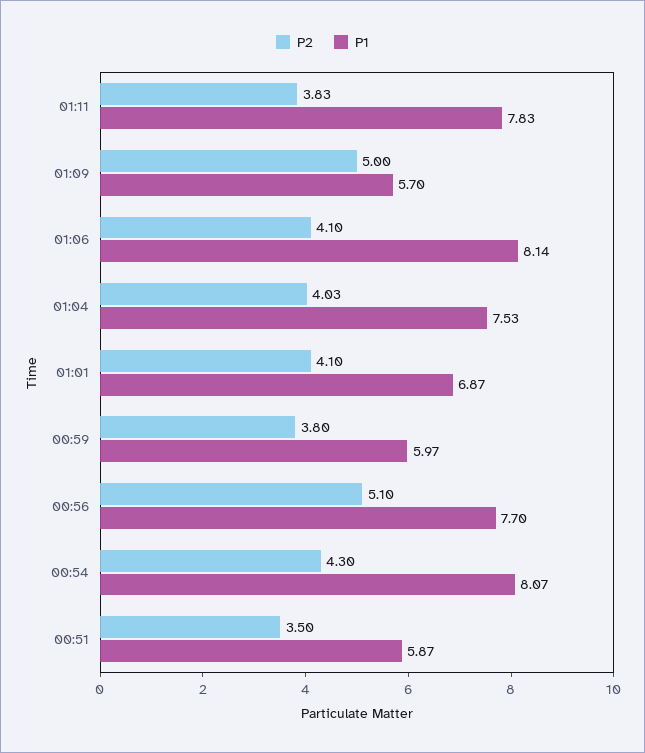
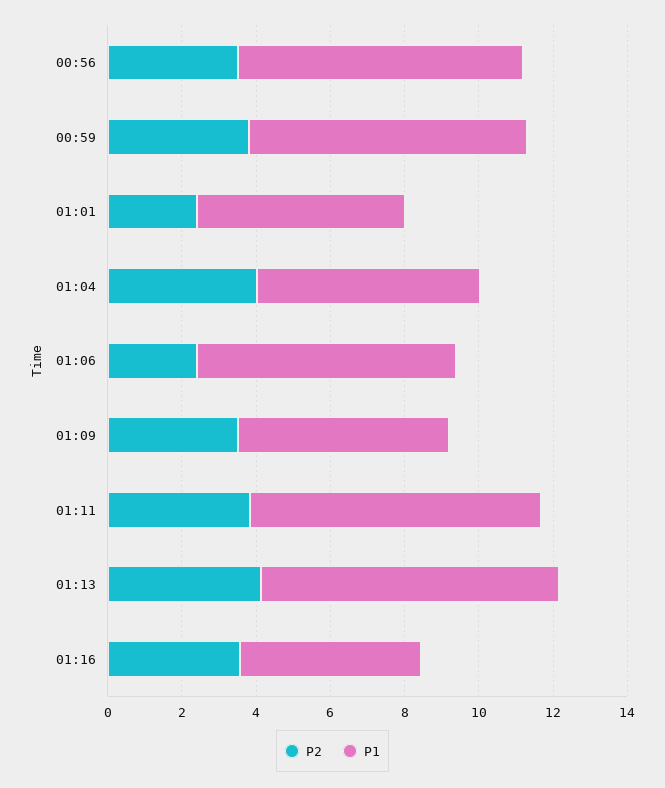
P2, 01:09: 5 -> 3.5
P2, 01:06: 4.1 -> 2.5
P1, 01:06: 8.14 -> 7
P1, 01:04: 7.53 -> 6
P2, 01:01: 4.1 -> 2.5
P1, 01:01: 6.87 -> 5.5
P1, 00:59: 5.97 -> 7.5
P2, 00:56: 5.1 -> 3.5
P2, 00:54: 4.3 -> none
P1, 00:54: 8.07 -> none
P2, 00:51: 3.5 -> none
P1, 00:51: 5.87 -> none
P2, 01:13: none -> 4
P1, 01:13: none -> 8
P2, 01:16: none -> 3.5
P1, 01:16: none -> 5

